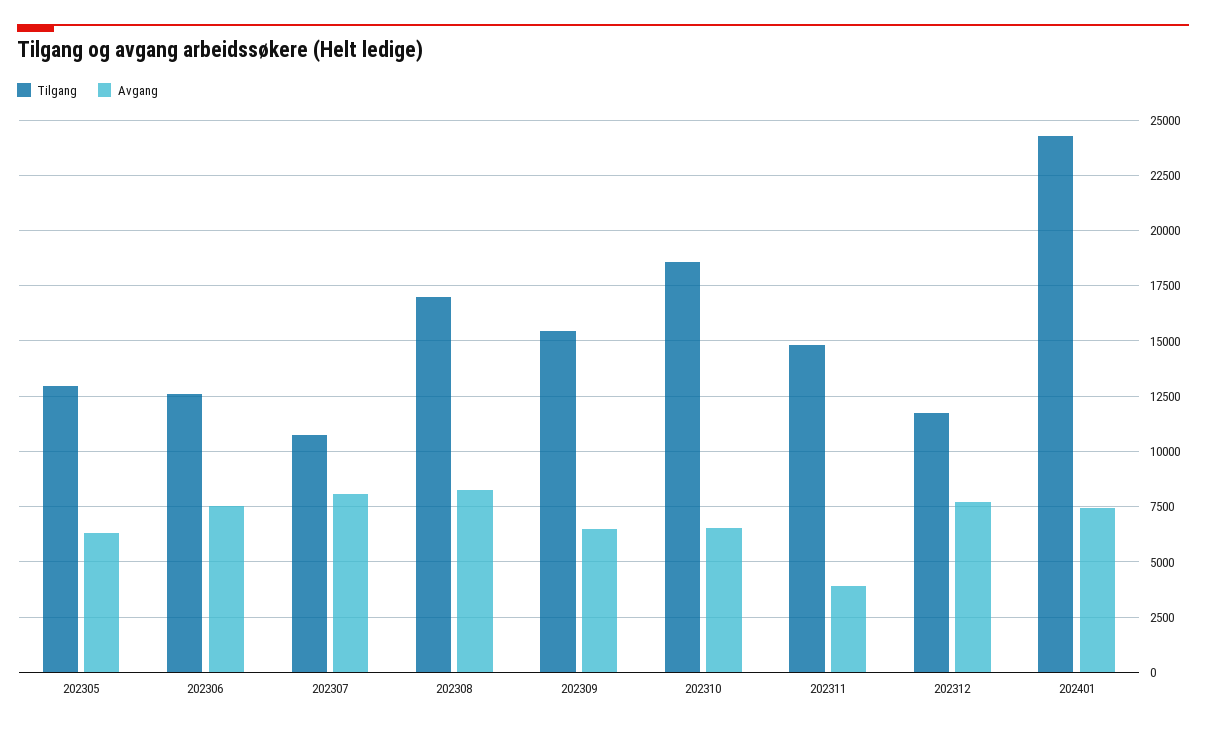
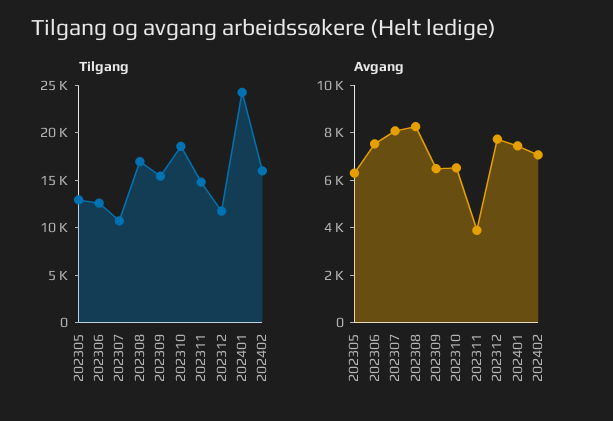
Tilgang, 202402: none -> 16000
Avgang, 202402: none -> 7000

